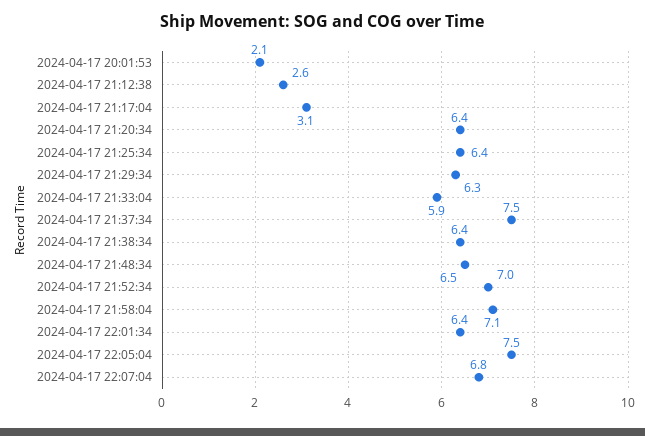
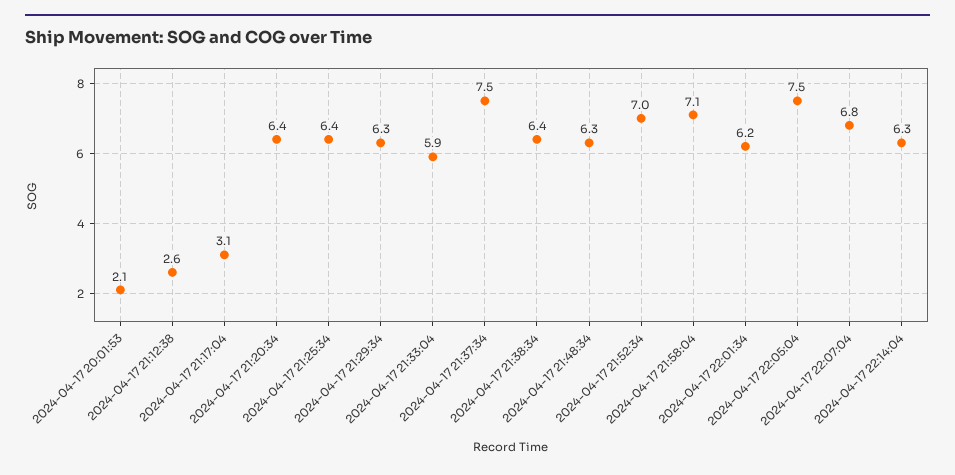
2024-04-17 21:48:34: 6.5 -> 6.3
2024-04-17 22:01:34: 6.4 -> 6.2
2024-04-17 22:14:04: none -> 6.3

